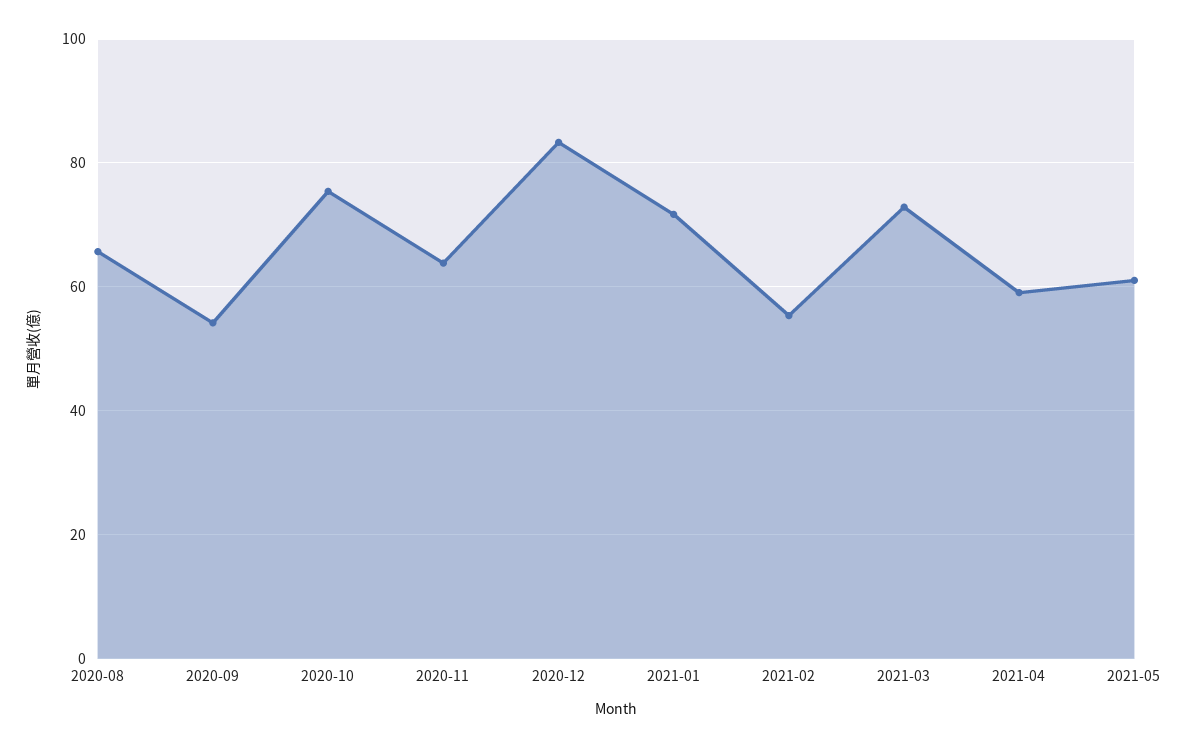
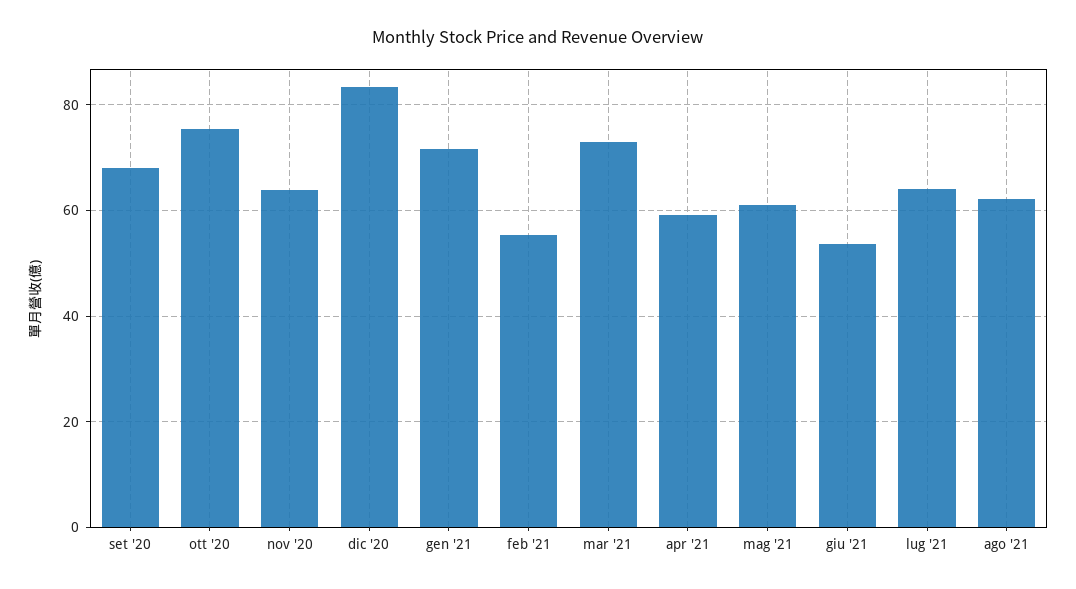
2020-08: 66 -> none
2020-09: 54 -> 68
giu '21: none -> 54
lug '21: none -> 64
ago '21: none -> 62

